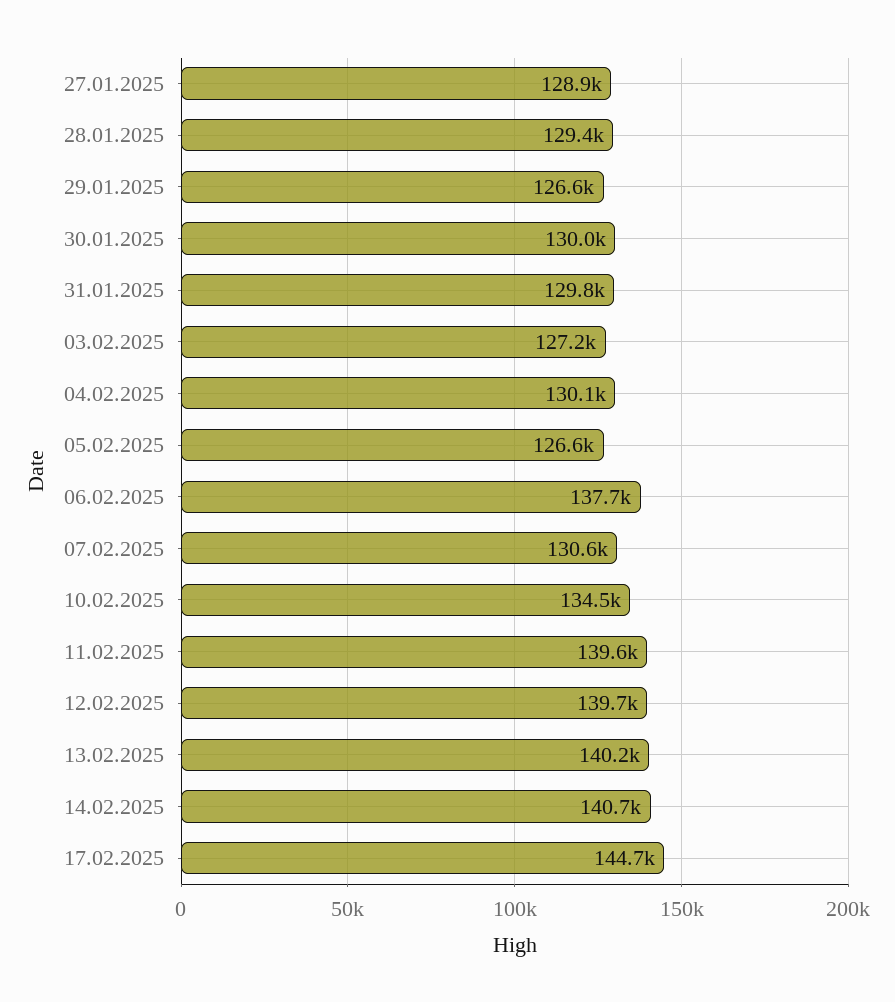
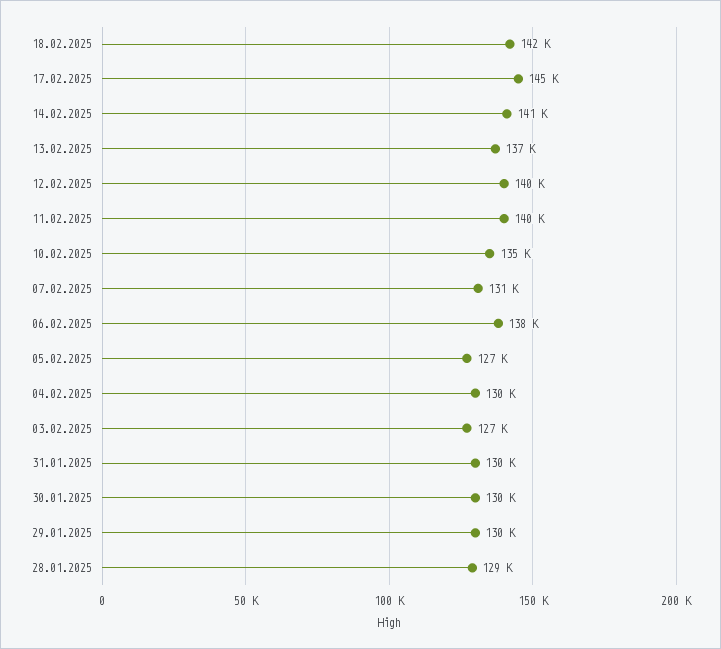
27.01.2025: 128900 -> none
29.01.2025: 126600 -> 130000
13.02.2025: 140200 -> 137000
18.02.2025: none -> 142000

